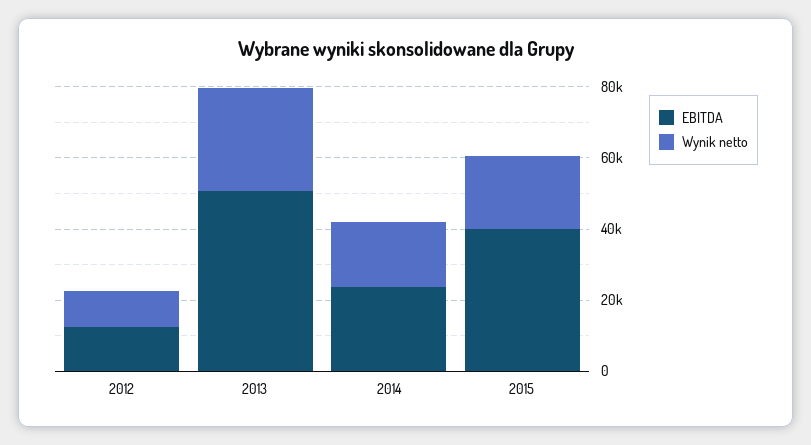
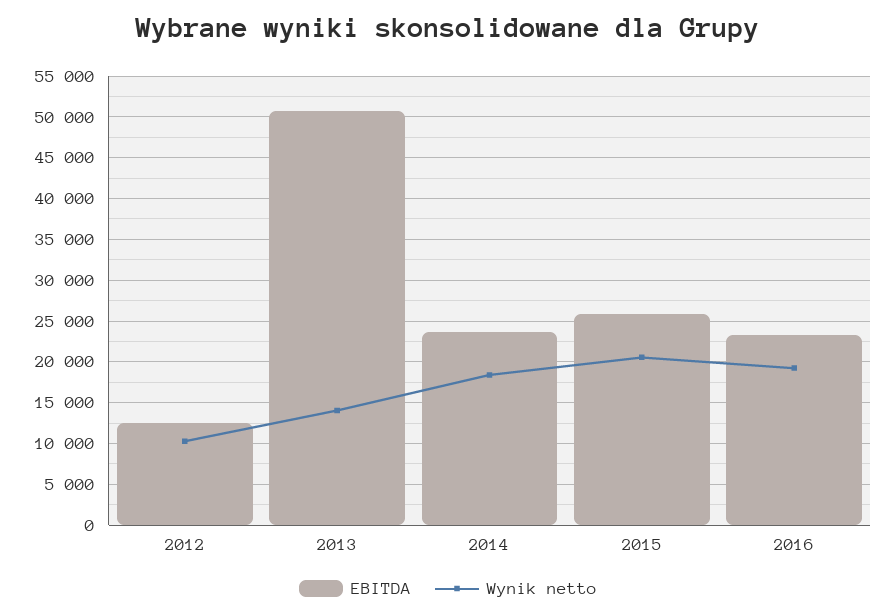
Wynik netto, 2013: 30000 -> 14000
EBITDA, 2015: 40000 -> 26000
EBITDA, 2016: none -> 23000
Wynik netto, 2016: none -> 19000

